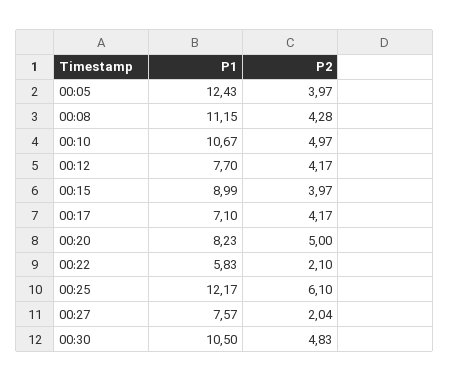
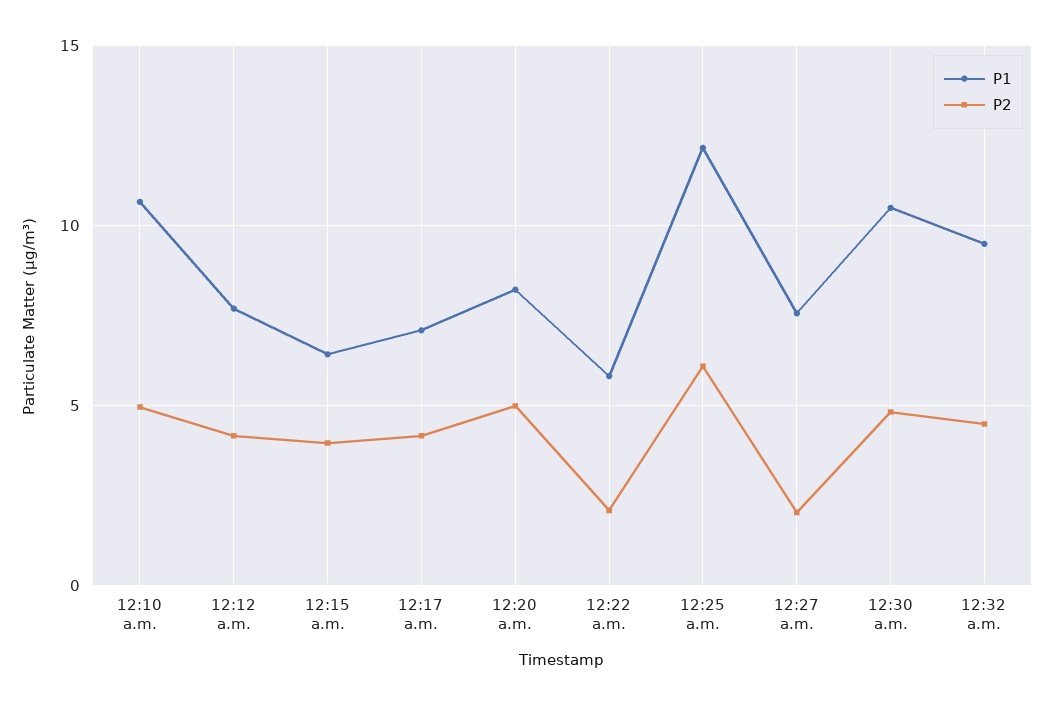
P1, 00:05: 12.43 -> none
P2, 00:05: 3.97 -> none
P1, 00:08: 11.15 -> none
P2, 00:08: 4.28 -> none
P1, 00:15: 8.99 -> 6.5
P1, 12:32 a.m.: none -> 9.5
P2, 12:32 a.m.: none -> 4.5

